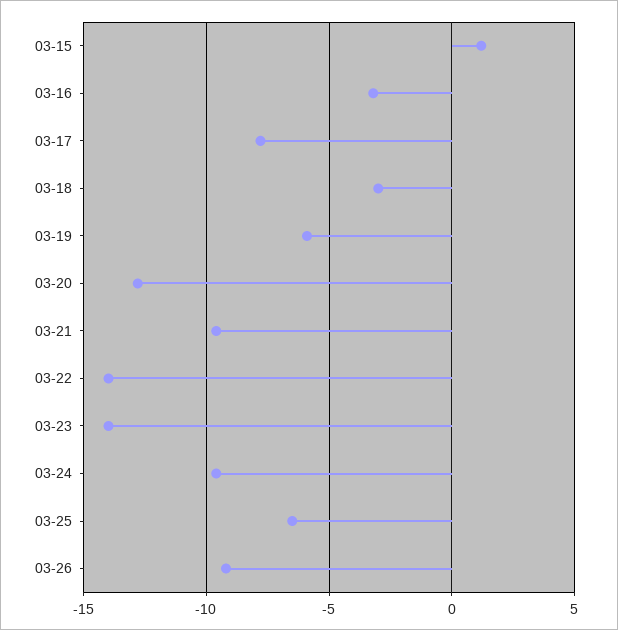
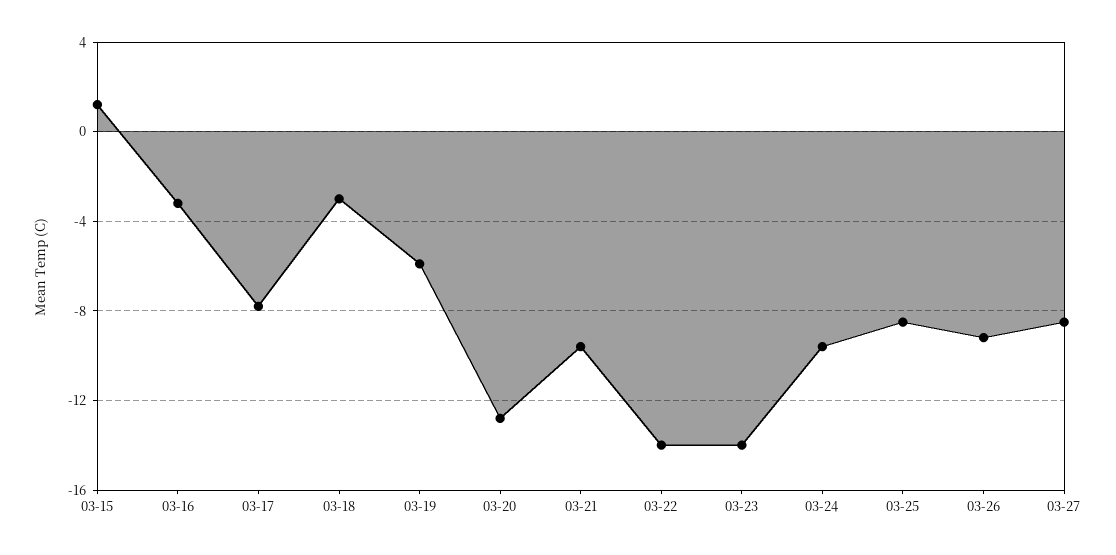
03-25: -6.5 -> -8.5
03-27: none -> -8.5

